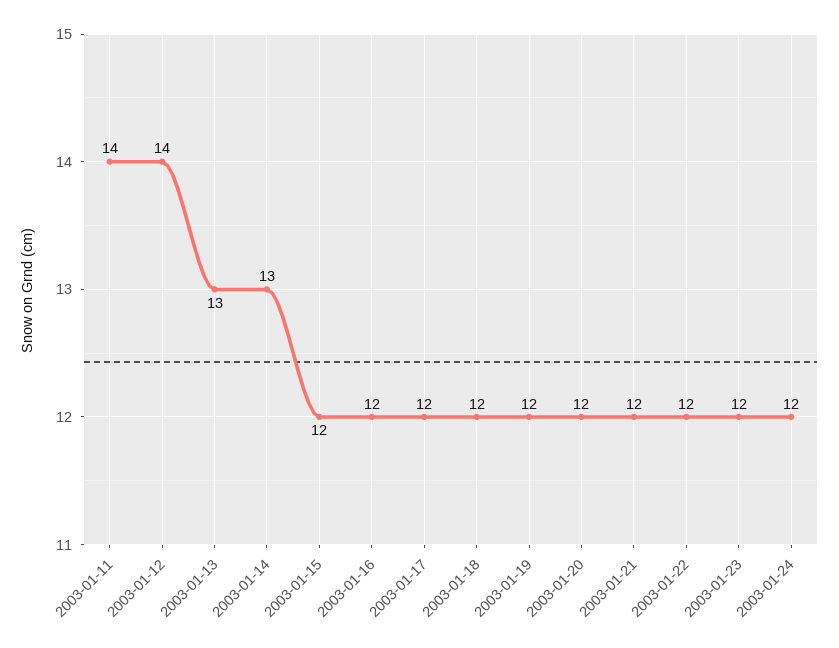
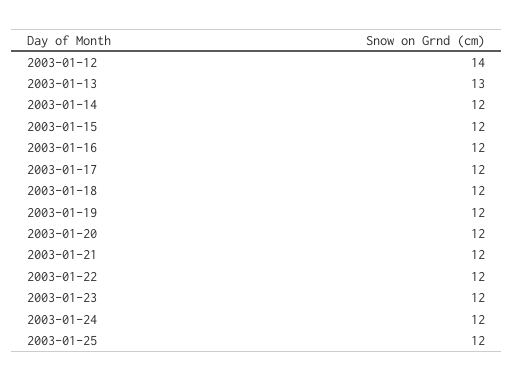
2003-01-11: 14 -> none
2003-01-14: 13 -> 12
2003-01-25: none -> 12

